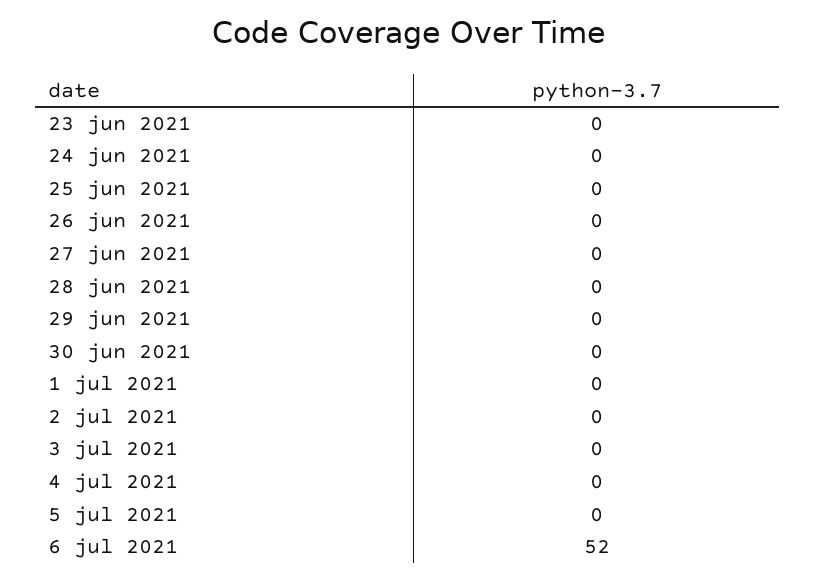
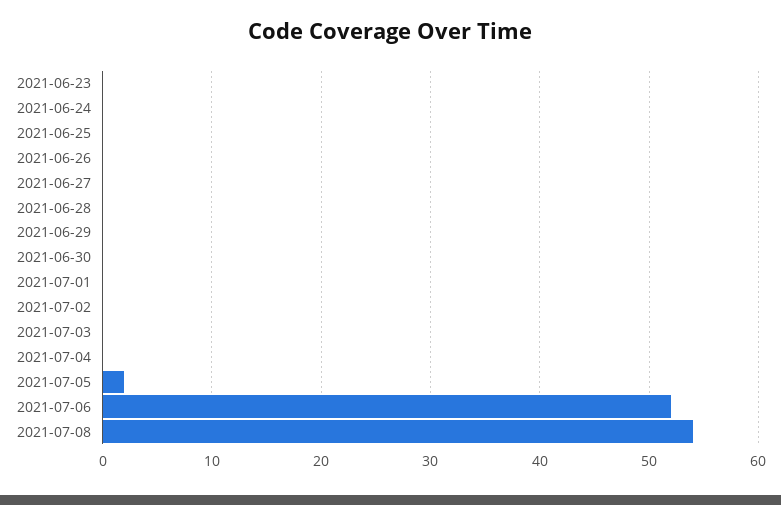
5 jul 2021: 0 -> 2
2021-07-08: none -> 54

